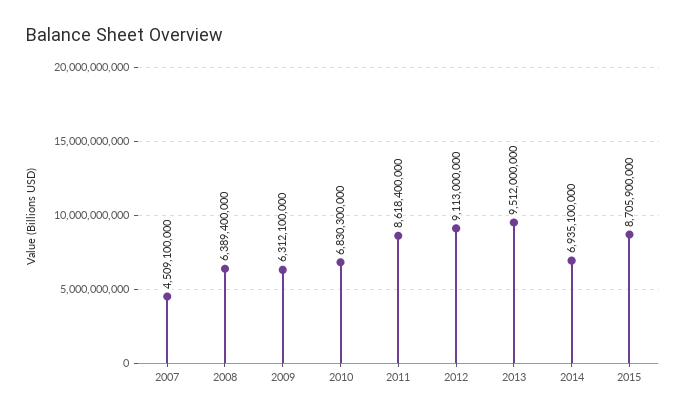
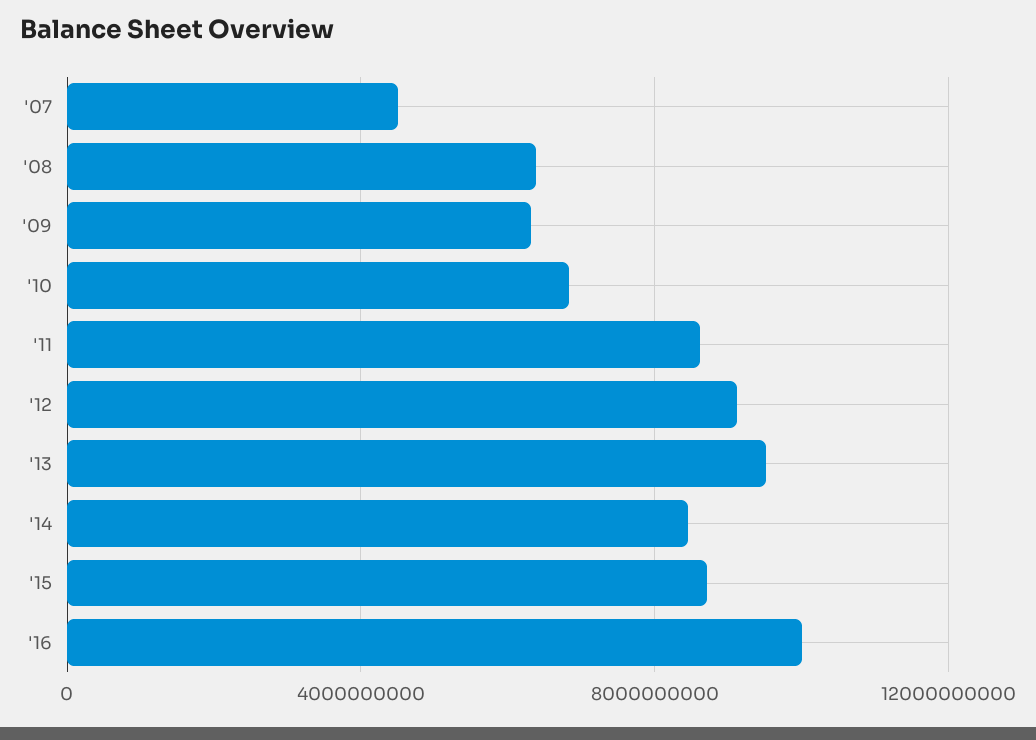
2014: 6935100000 -> 8500000000
'16: none -> 10000000000

